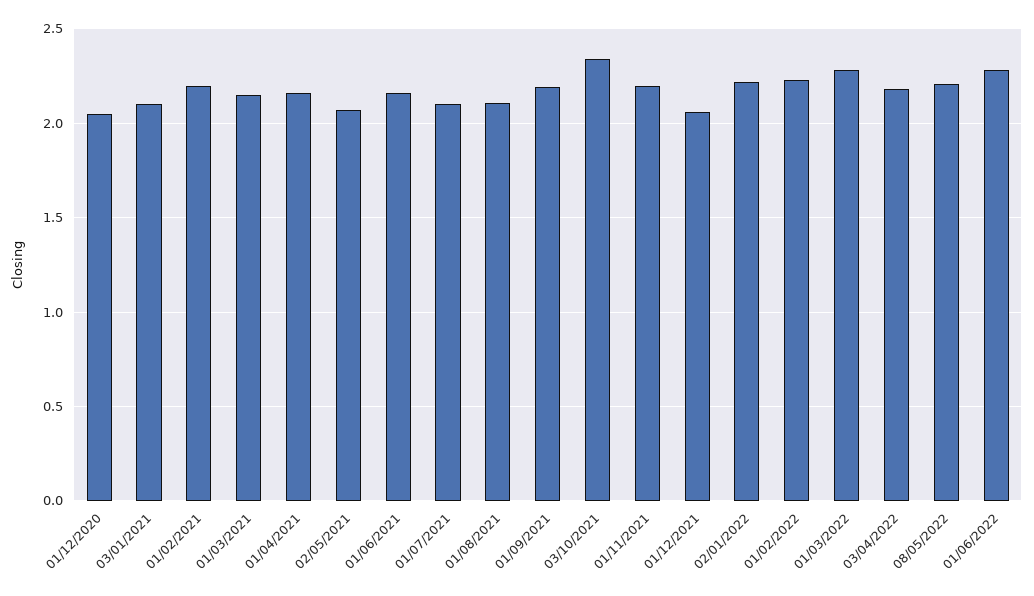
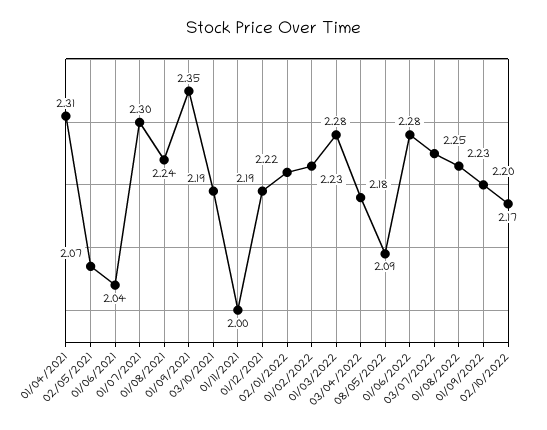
01/12/2020: 2.05 -> none
03/01/2021: 2.1 -> none
01/02/2021: 2.2 -> none
01/03/2021: 2.15 -> none
01/04/2021: 2.15 -> 2.31
01/06/2021: 2.15 -> 2.04
01/07/2021: 2.1 -> 2.3
01/08/2021: 2.1 -> 2.24
01/09/2021: 2.2 -> 2.35
03/10/2021: 2.35 -> 2.19
01/11/2021: 2.2 -> 2
01/12/2021: 2.05 -> 2.19
08/05/2022: 2.2 -> 2.09
03/07/2022: none -> 2.25
01/08/2022: none -> 2.23
01/09/2022: none -> 2.2
02/10/2022: none -> 2.17

